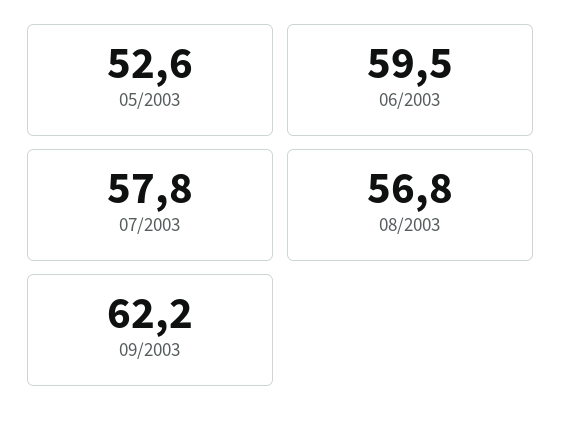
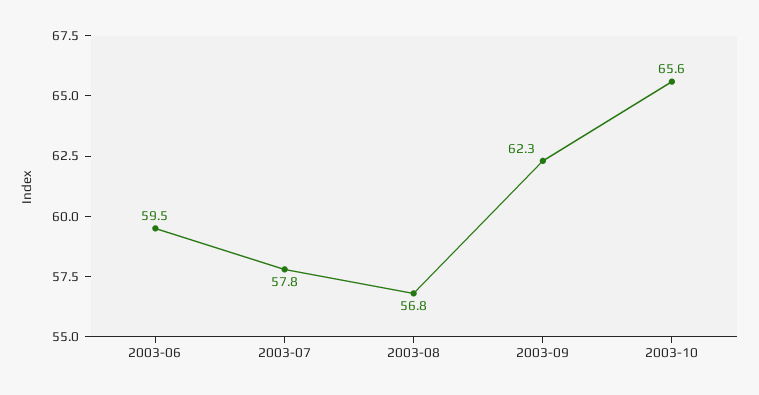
05/2003: 52.6 -> none
09/2003: 62.2 -> 62.3
2003-10: none -> 65.6

